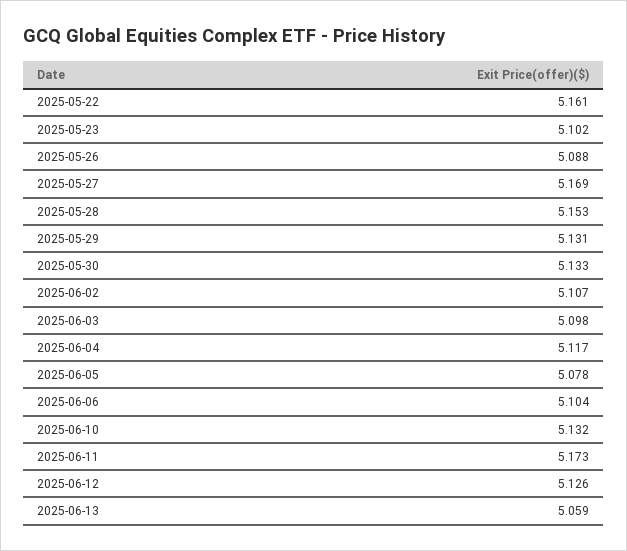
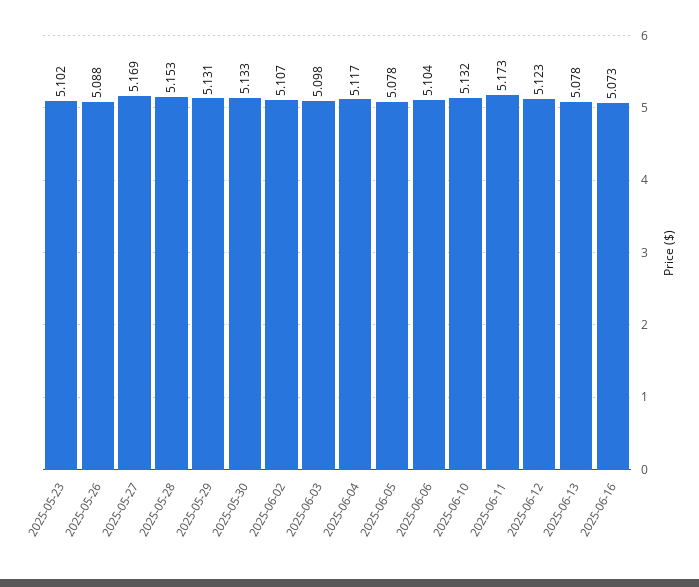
2025-05-22: 5.161 -> none
2025-06-12: 5.126 -> 5.123
2025-06-13: 5.059 -> 5.078
2025-06-16: none -> 5.073

